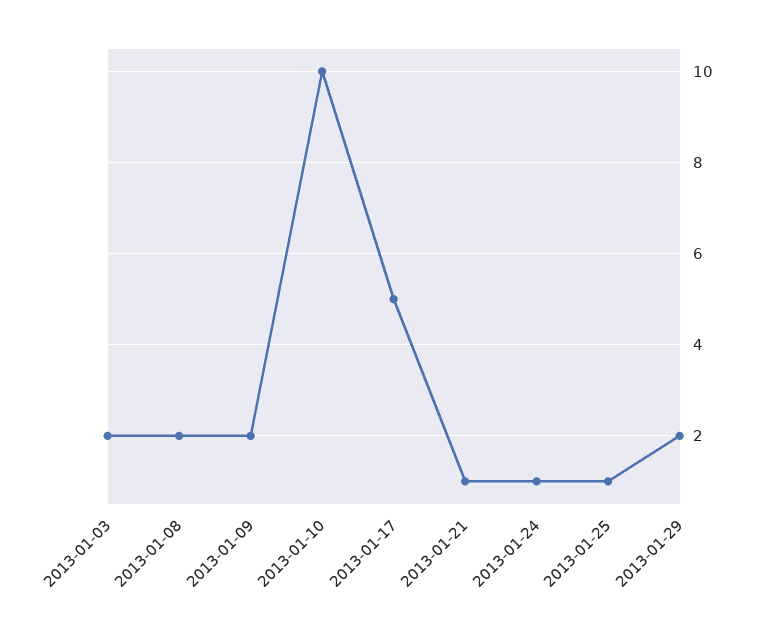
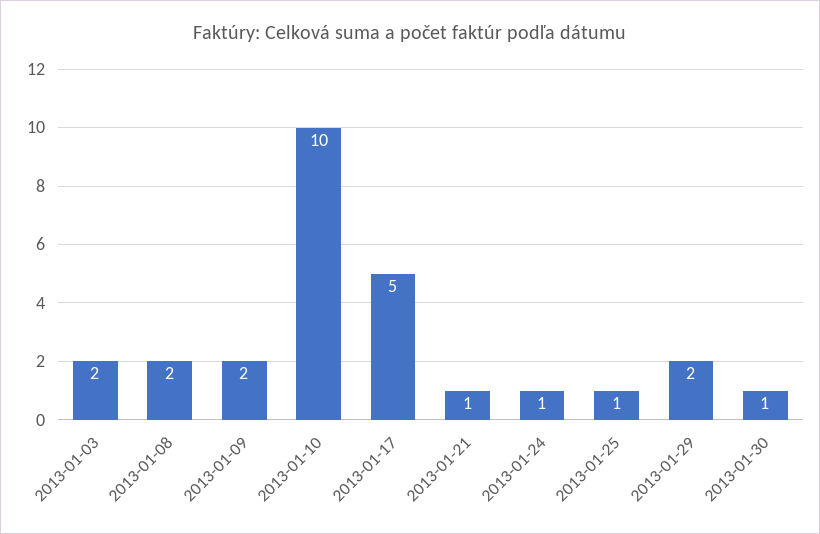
2013-01-30: none -> 1

